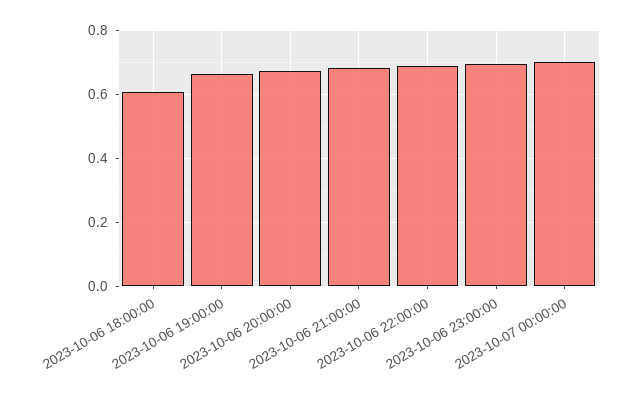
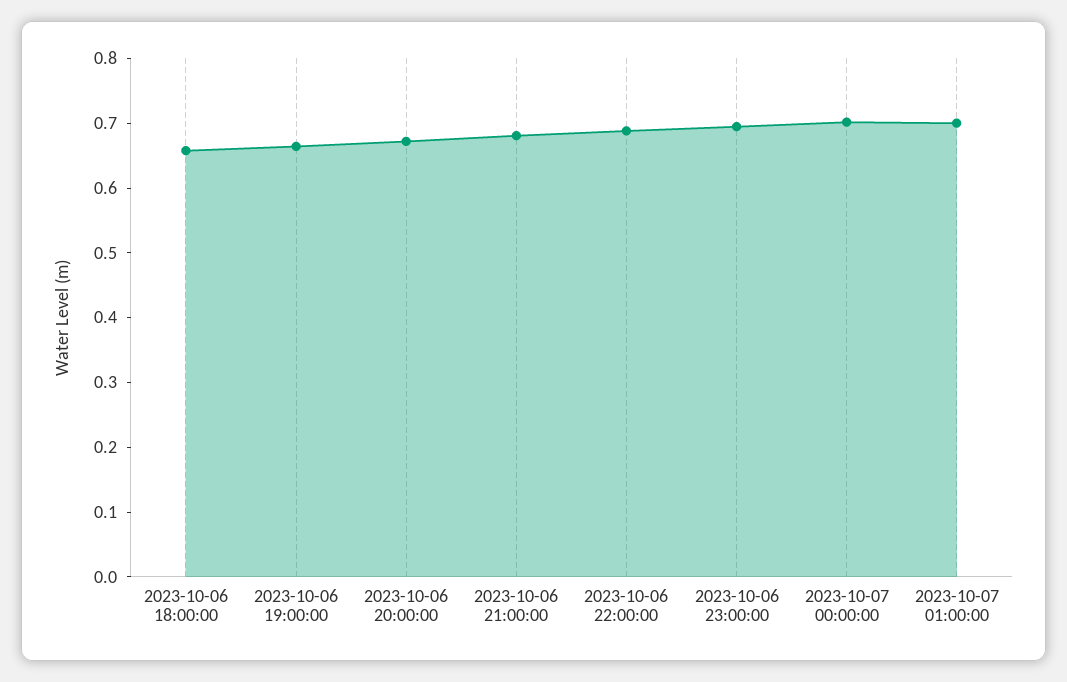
2023-10-06 18:00:00: 0.6 -> 0.66
2023-10-07 01:00:00: none -> 0.7

